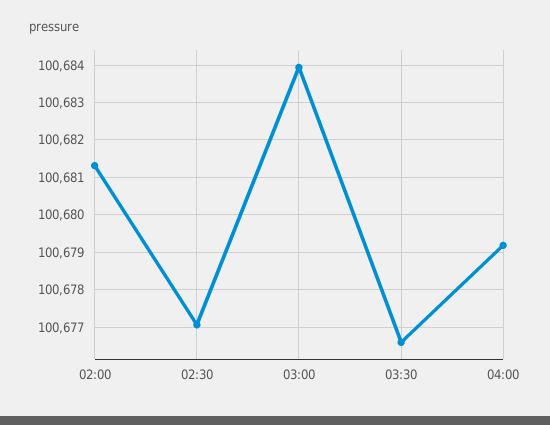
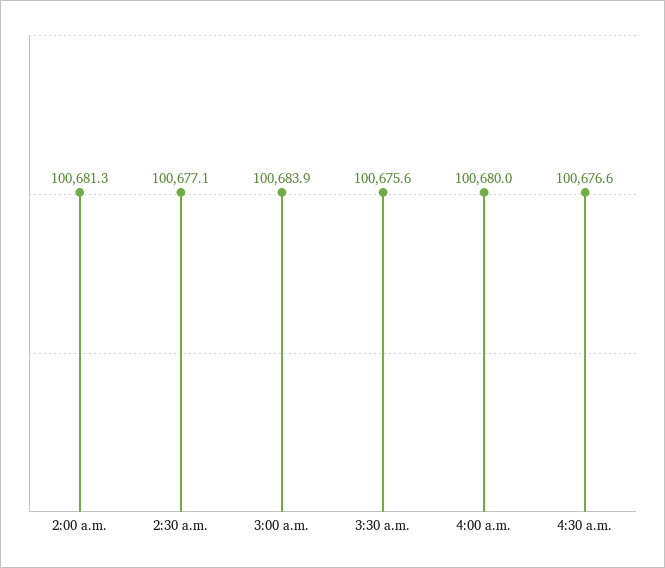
03:30: 100676.6 -> 100675.6
04:00: 100679.2 -> 100680
4:30 a.m.: none -> 100676.6

